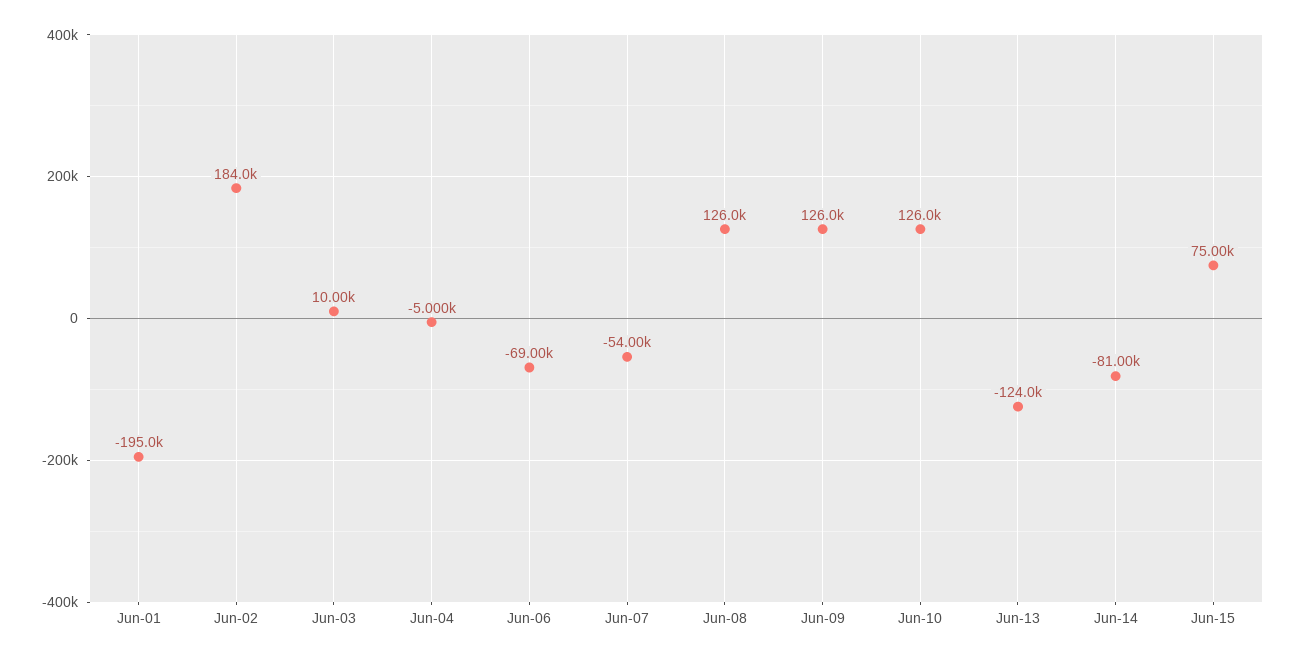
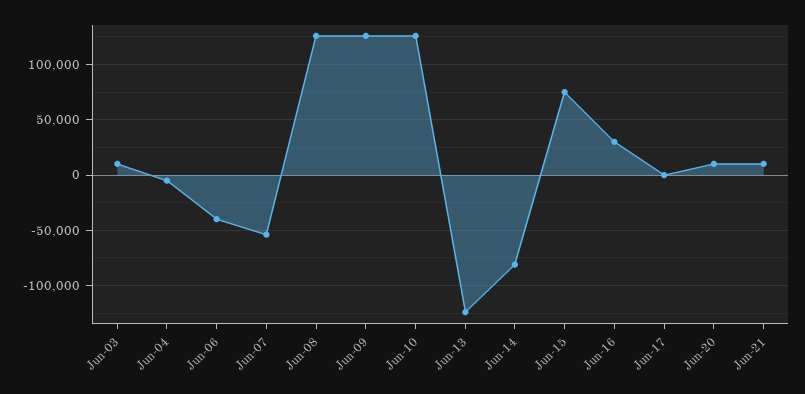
Jun-01: -195000 -> none
Jun-02: 184000 -> none
Jun-06: -69000 -> -40000
Jun-16: none -> 30000
Jun-17: none -> 0
Jun-20: none -> 10000
Jun-21: none -> 10000

